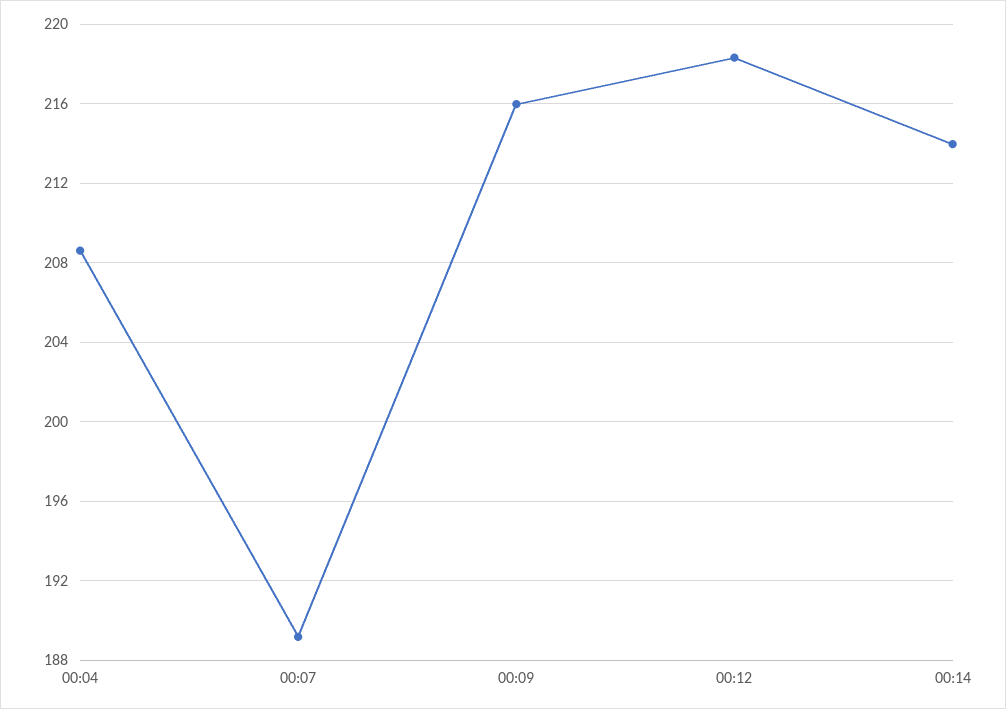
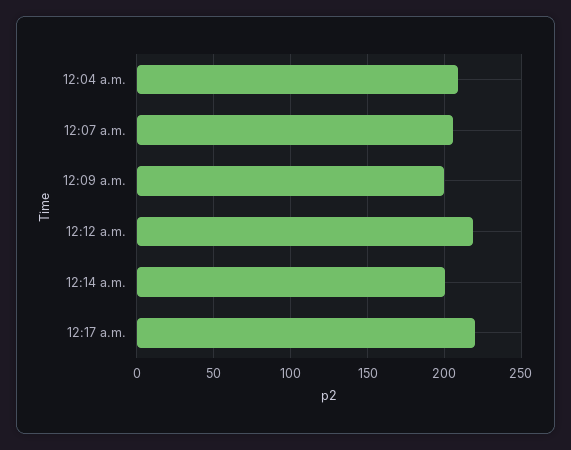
00:07: 189 -> 205
00:09: 216 -> 200
00:14: 214 -> 200
12:17 a.m.: none -> 220

